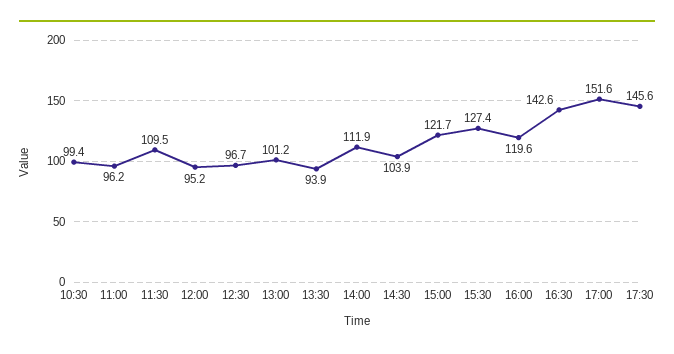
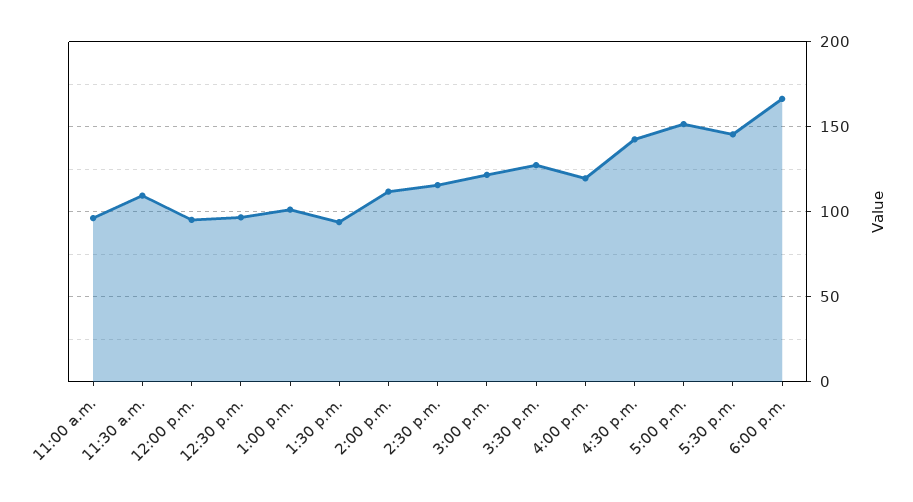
10:30: 99.4 -> none
14:30: 103.9 -> 115
6:00 p.m.: none -> 165

